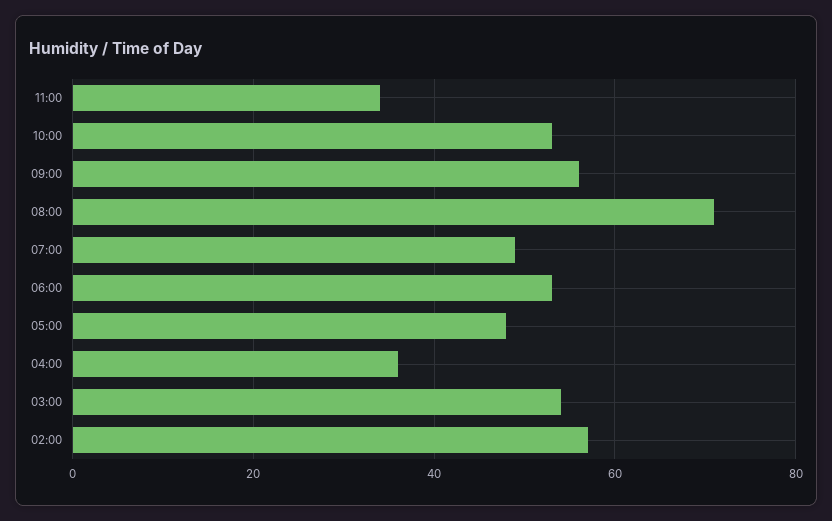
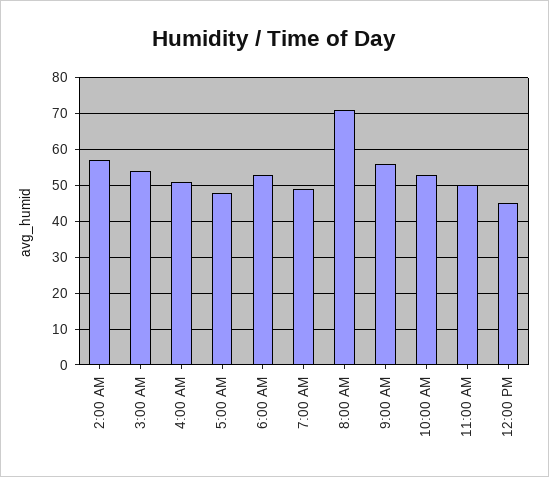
11:00: 35 -> 50
04:00: 35 -> 50
12:00 PM: none -> 45

